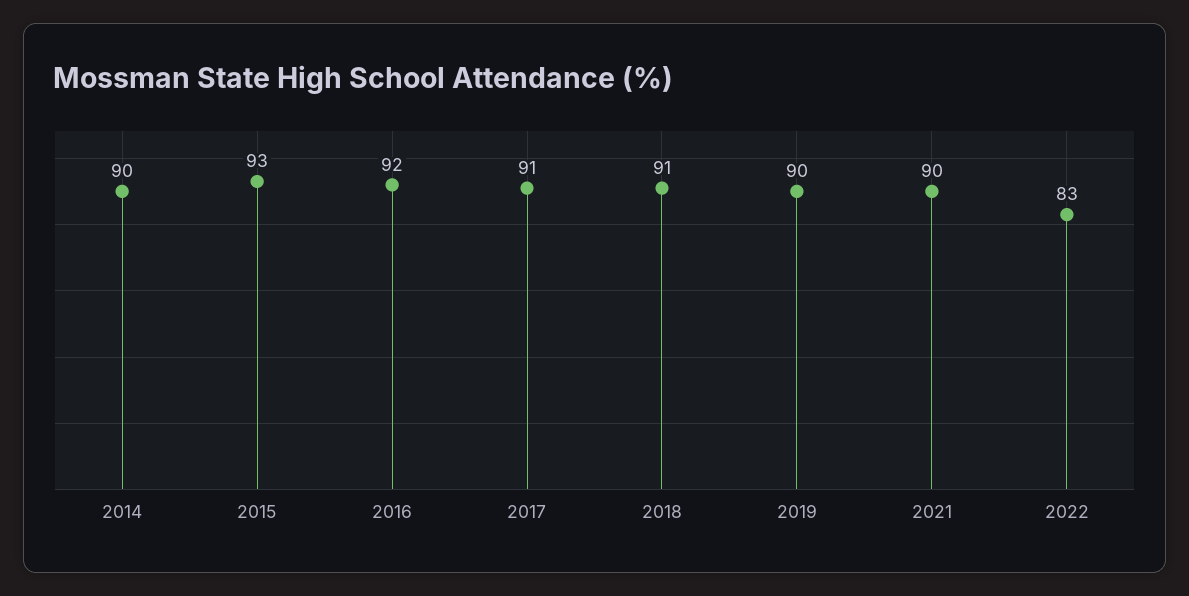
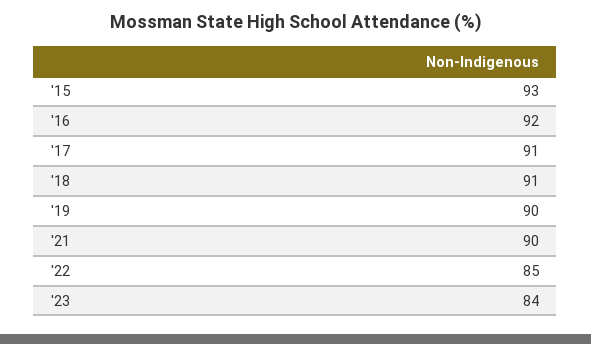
2014: 90 -> none
2022: 83 -> 85
'23: none -> 84

